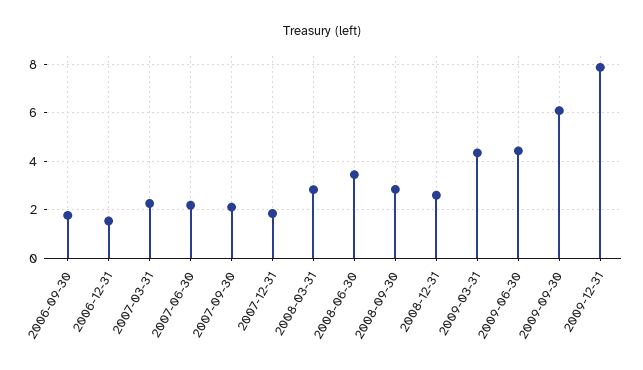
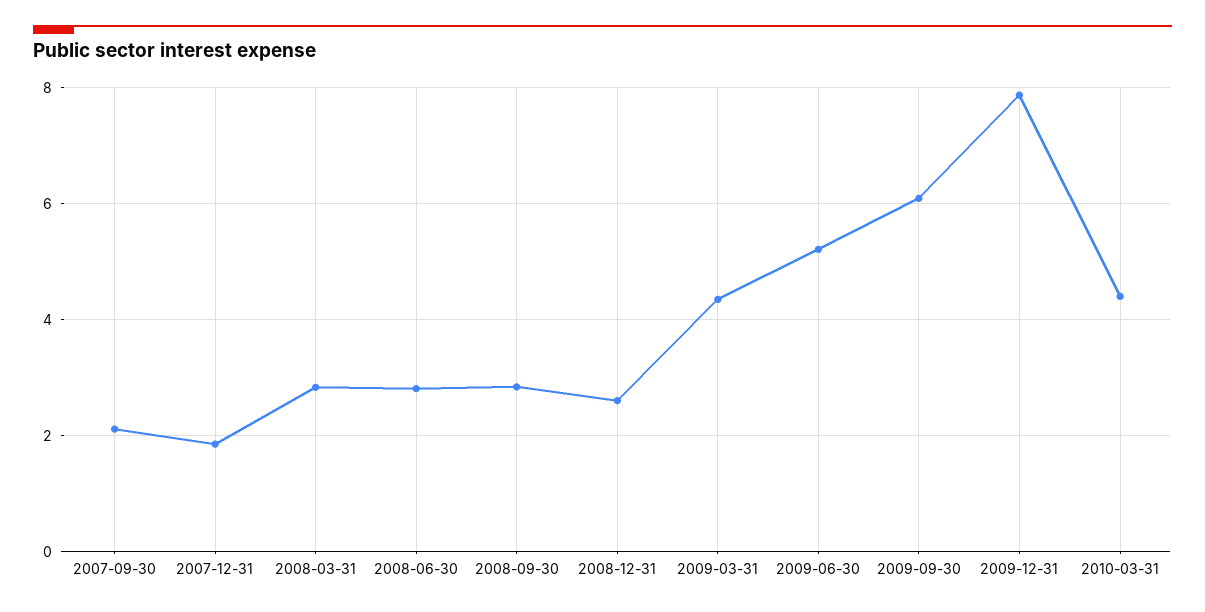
2006-09-30: 1.75 -> none
2006-12-31: 1.5 -> none
2007-03-31: 2.25 -> none
2007-06-30: 2.25 -> none
2008-06-30: 3.5 -> 2.8
2009-06-30: 4.5 -> 5.2
2010-03-31: none -> 4.4

